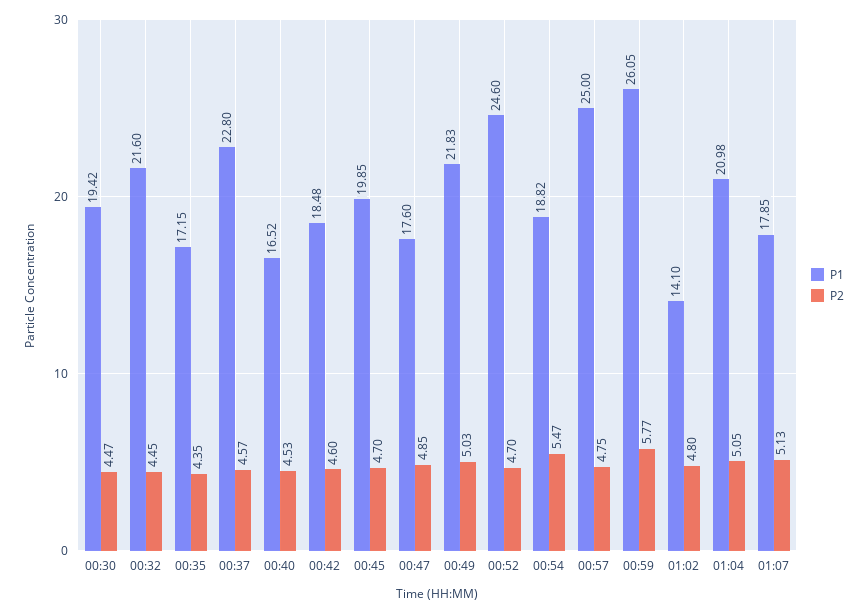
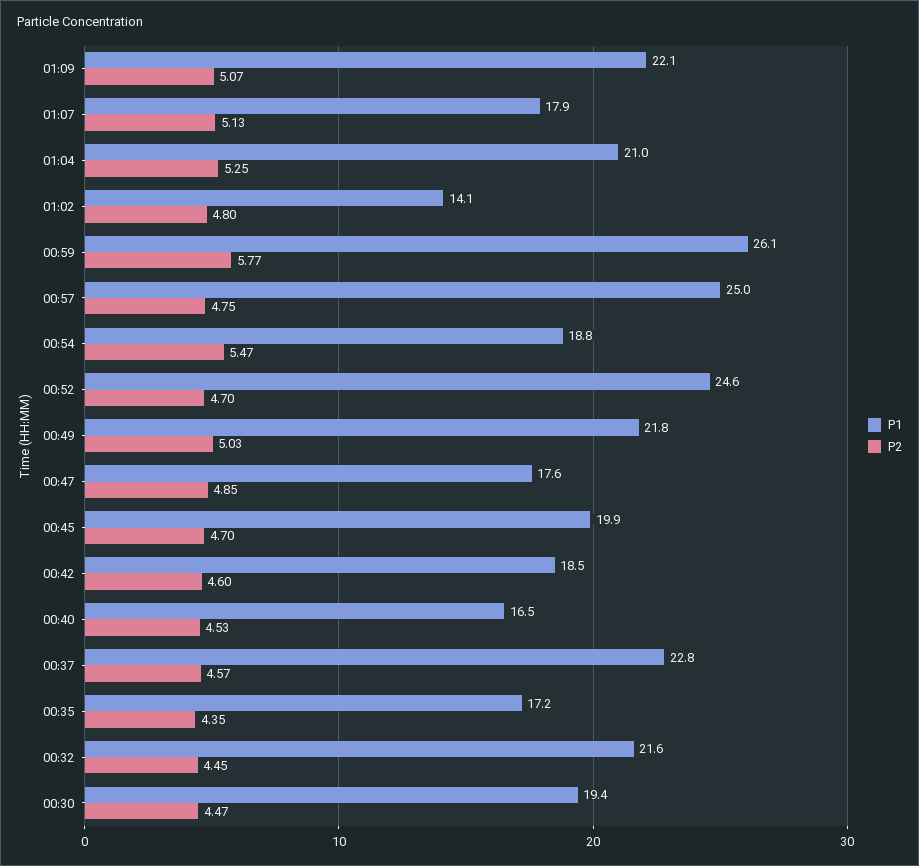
P2, 01:04: 5.05 -> 5.25
P1, 01:09: none -> 22.1
P2, 01:09: none -> 5.07

